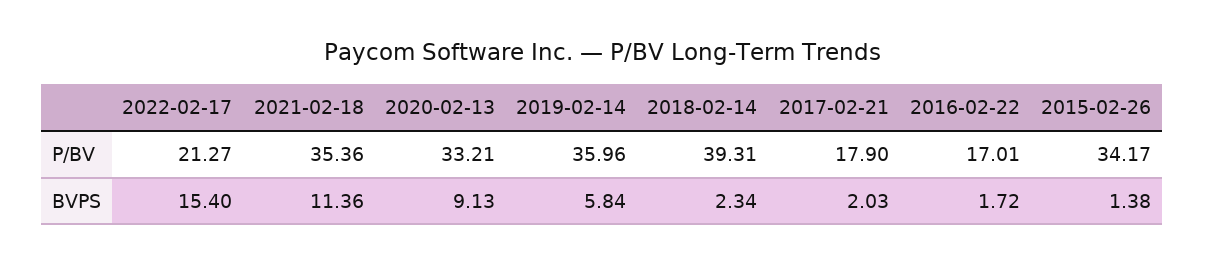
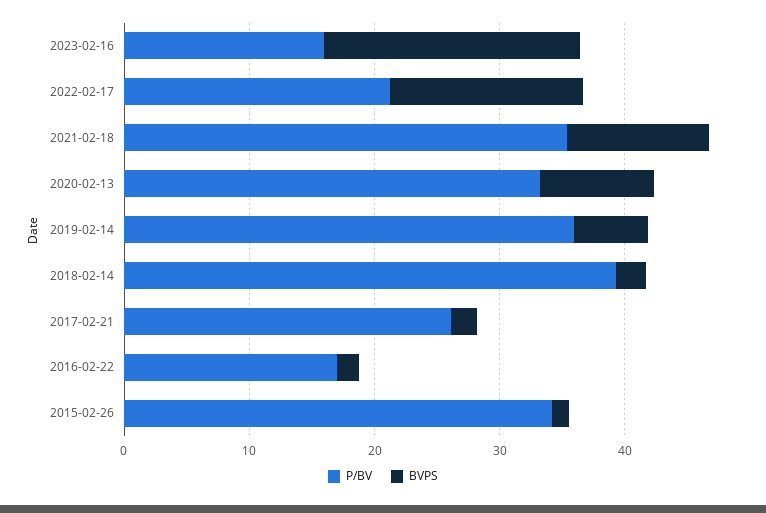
P/BV, 2017-02-21: 17.9 -> 26
P/BV, 2023-02-16: none -> 16
BVPS, 2023-02-16: none -> 20

